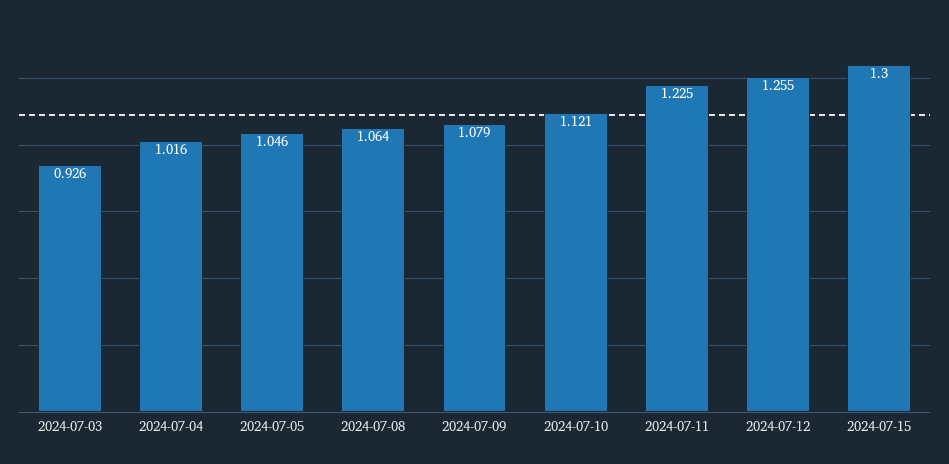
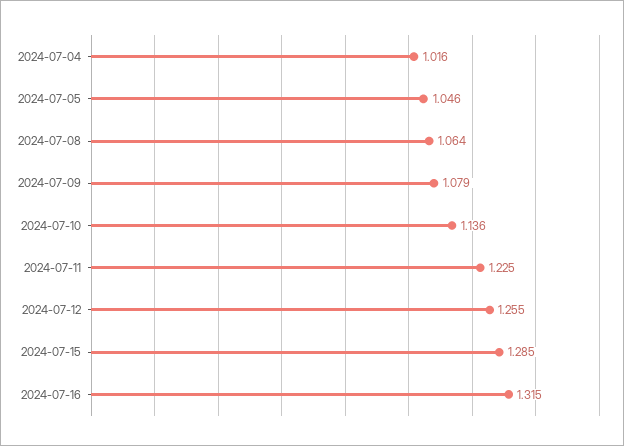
2024-07-03: 0.926 -> none
2024-07-10: 1.121 -> 1.136
2024-07-15: 1.3 -> 1.285
2024-07-16: none -> 1.315

